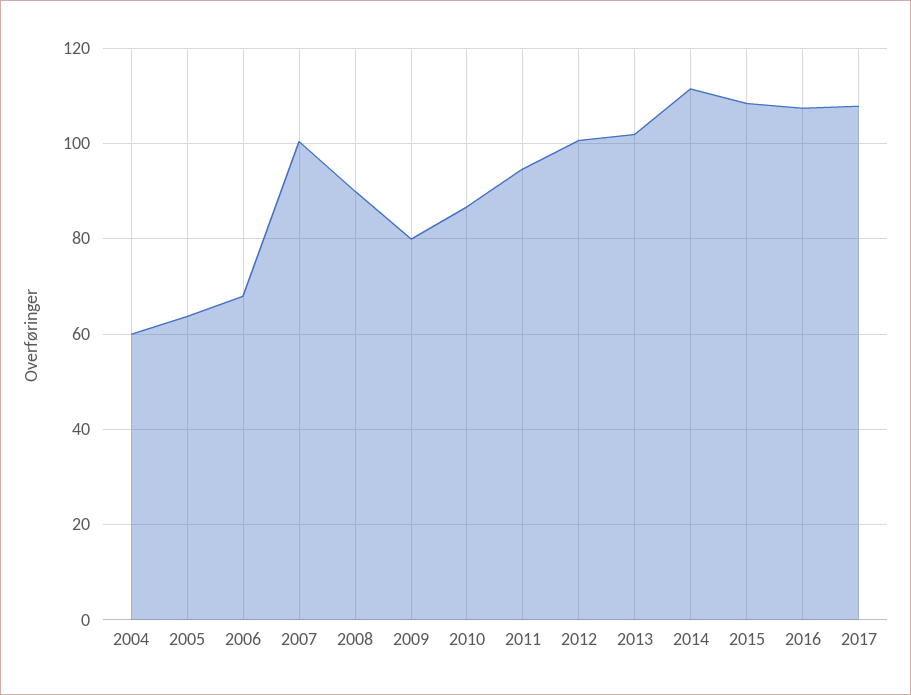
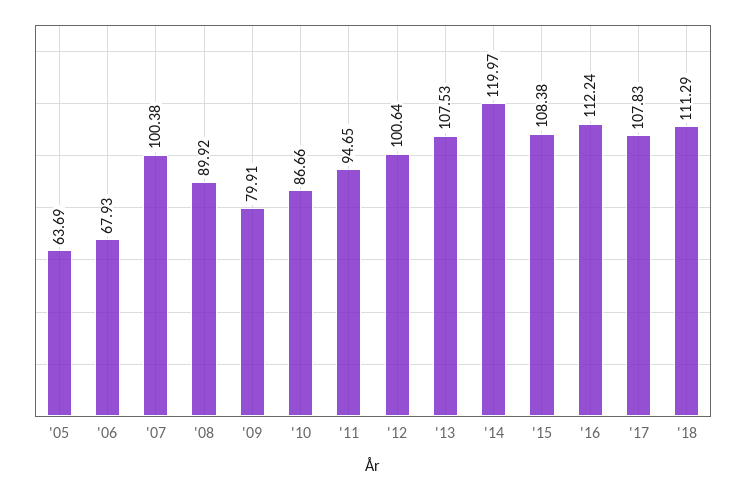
2004: 60 -> none
2013: 102 -> 107.53
2014: 112 -> 119.97
2016: 108 -> 112.24
'18: none -> 111.29

